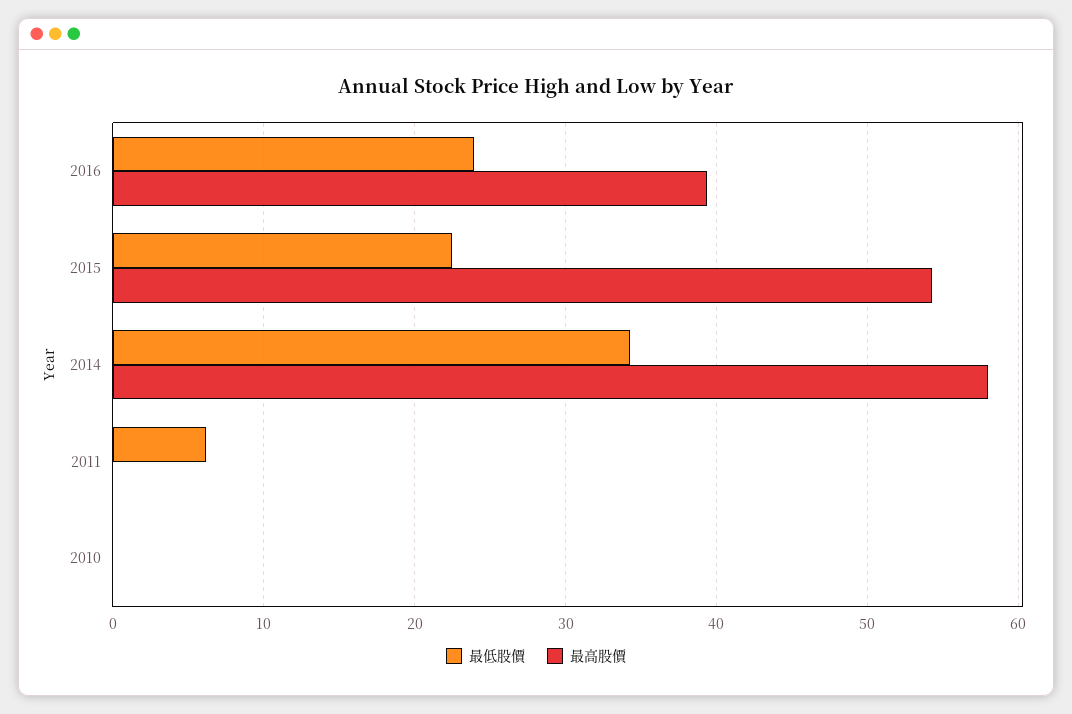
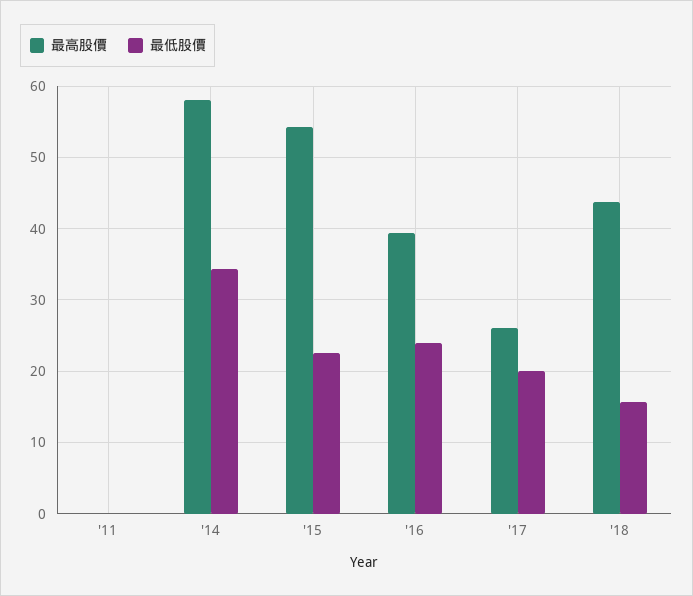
最低股價, 2011: 6 -> 0
最低股價, 2010: 0 -> none
最高股價, 2010: 0 -> none
最高股價, '17: none -> 26
最低股價, '17: none -> 20
最高股價, '18: none -> 44
最低股價, '18: none -> 16

